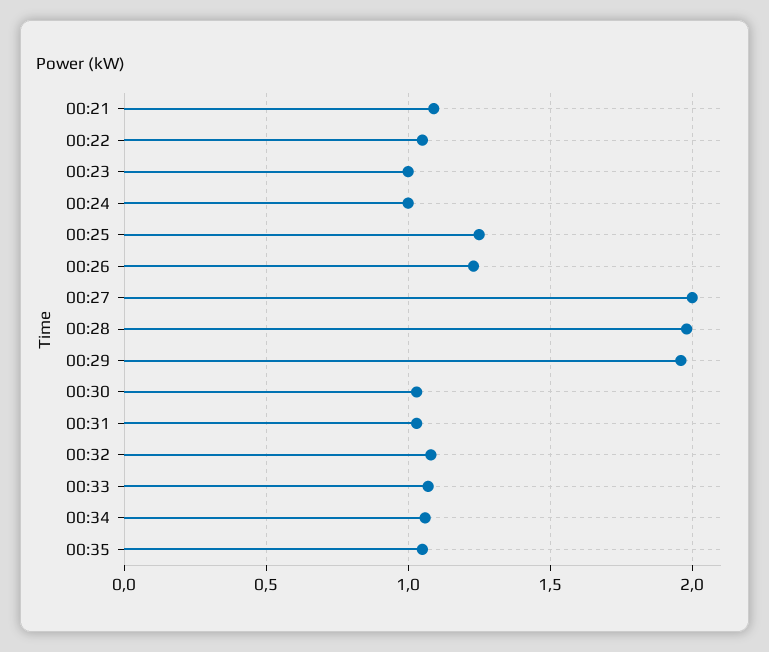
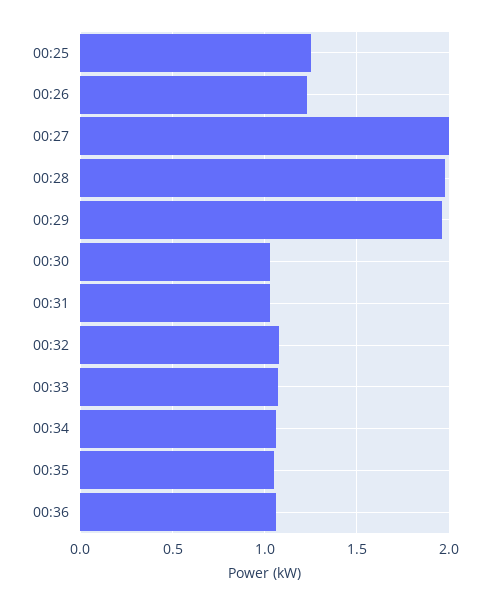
00:21: 1.1 -> none
00:22: 1.05 -> none
00:23: 1 -> none
00:24: 1 -> none
00:36: none -> 1.05

